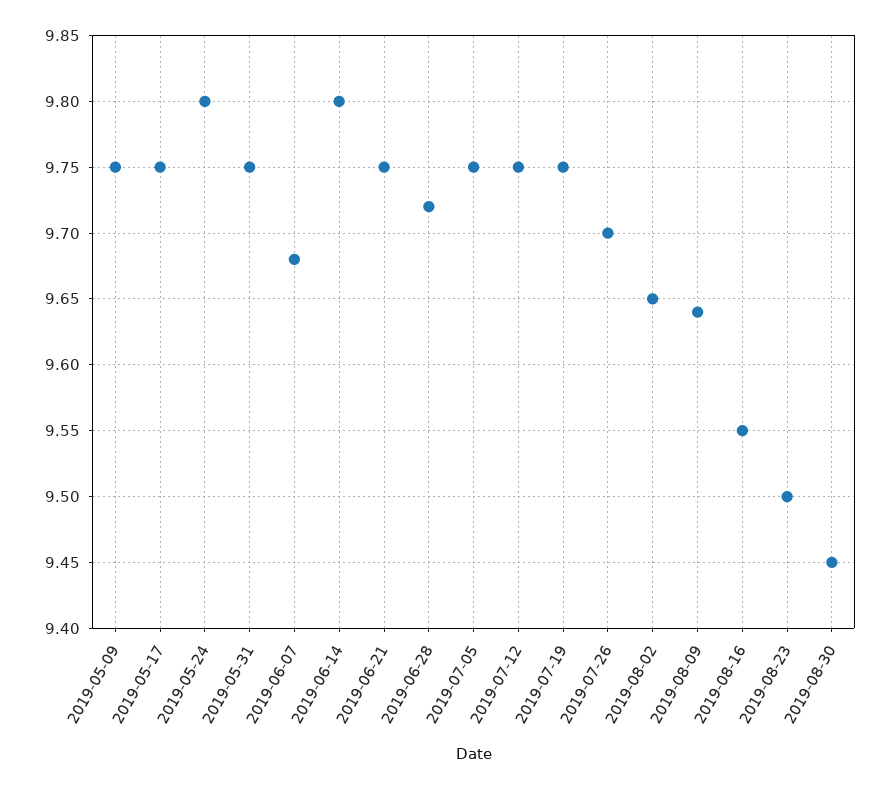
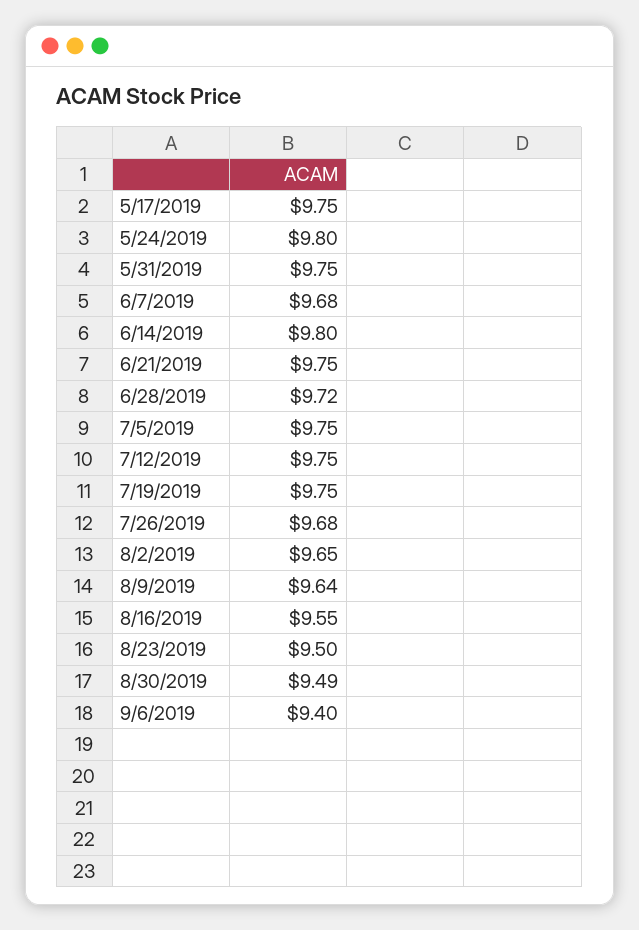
2019-05-09: 9.75 -> none
2019-07-26: 9.7 -> 9.68
2019-08-30: 9.45 -> 9.49
9/6/2019: none -> 9.4

